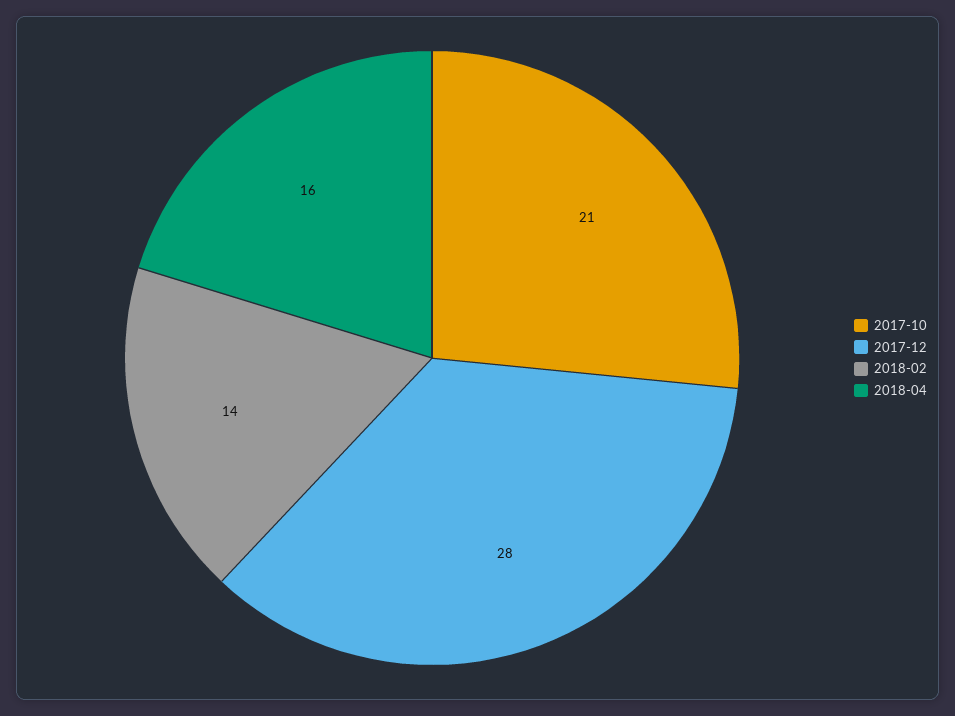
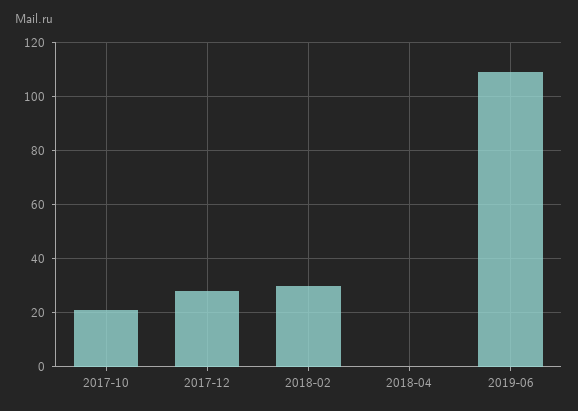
2018-02: 14 -> 30
2018-04: 16 -> 0
2019-06: none -> 110

